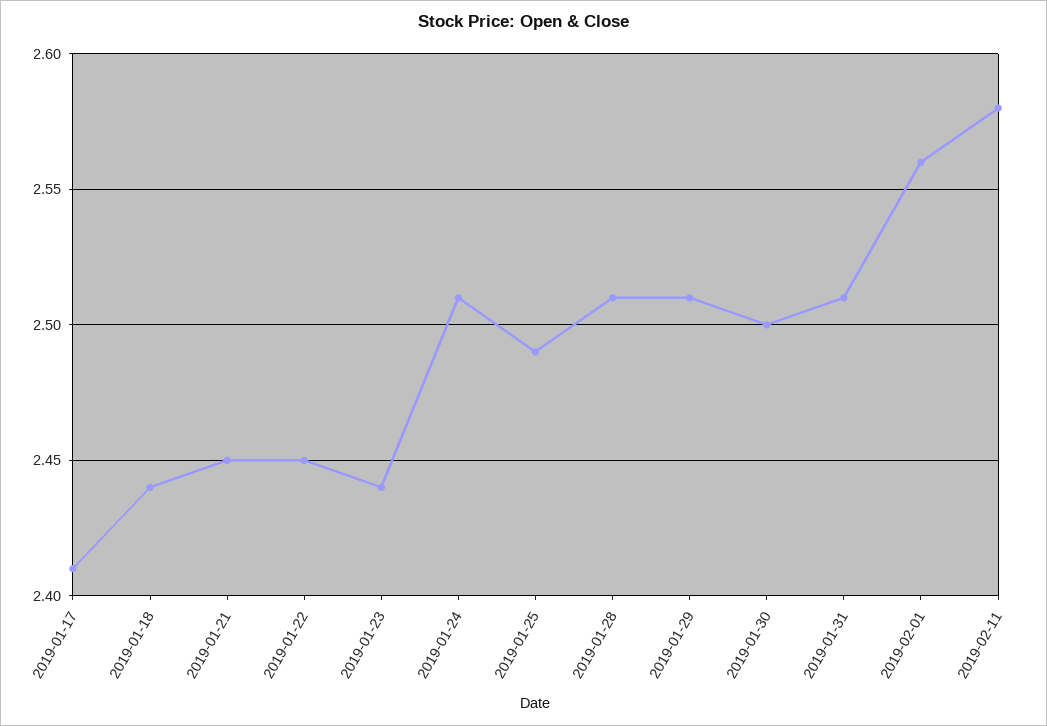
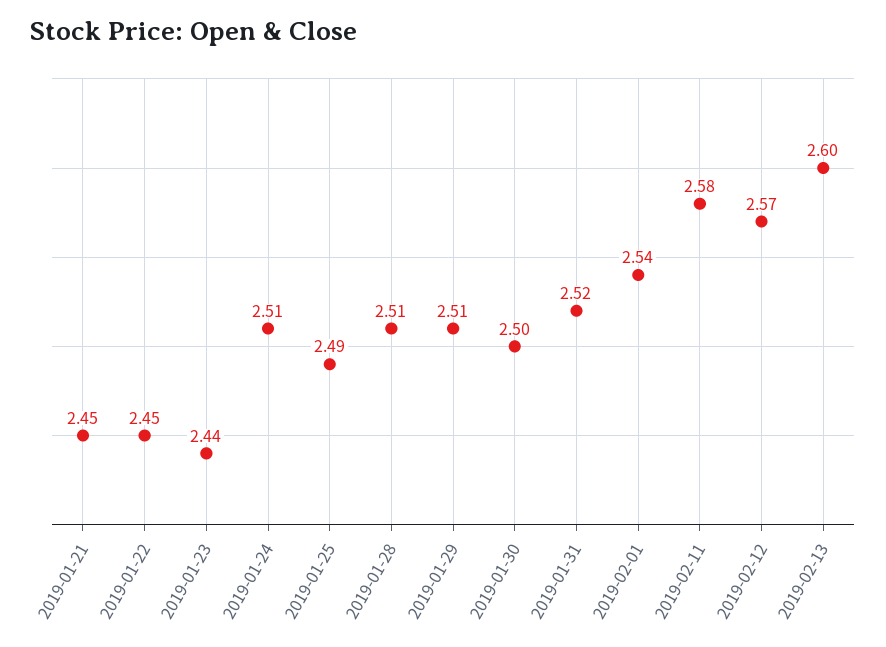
2019-01-17: 2.41 -> none
2019-01-18: 2.44 -> none
2019-01-31: 2.51 -> 2.52
2019-02-01: 2.56 -> 2.54
2019-02-12: none -> 2.57
2019-02-13: none -> 2.6

